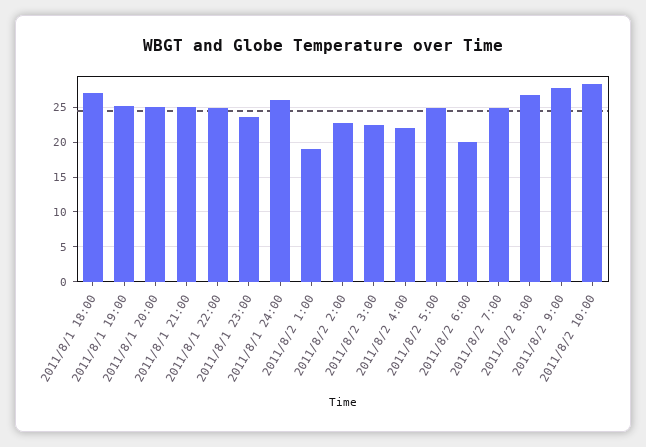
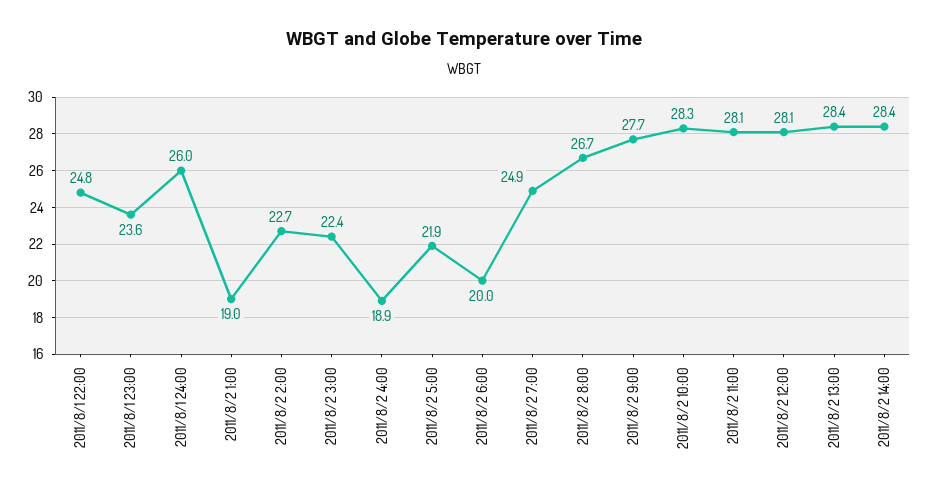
2011/8/1 18:00: 27 -> none
2011/8/1 19:00: 25 -> none
2011/8/1 20:00: 25 -> none
2011/8/1 21:00: 25 -> none
2011/8/2 4:00: 22 -> 18.9
2011/8/2 5:00: 25 -> 21.9
2011/8/2 11:00: none -> 28.1
2011/8/2 12:00: none -> 28.1
2011/8/2 13:00: none -> 28.4
2011/8/2 14:00: none -> 28.4

